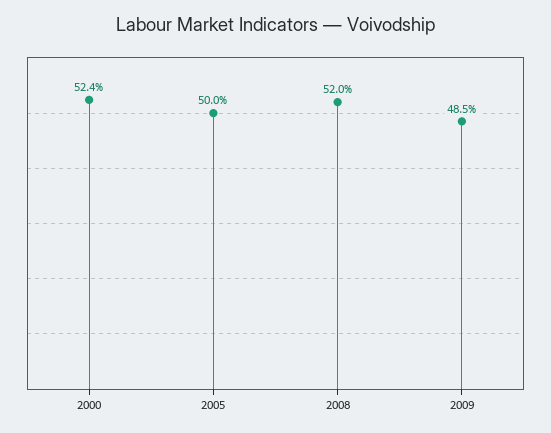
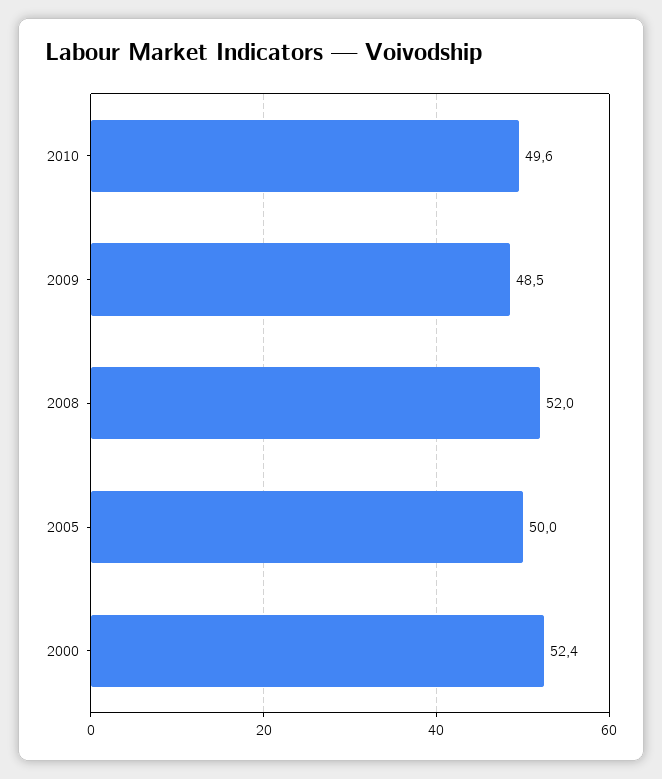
2010: none -> 49.6

